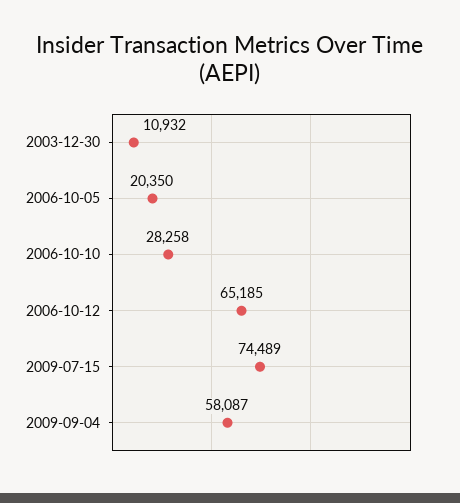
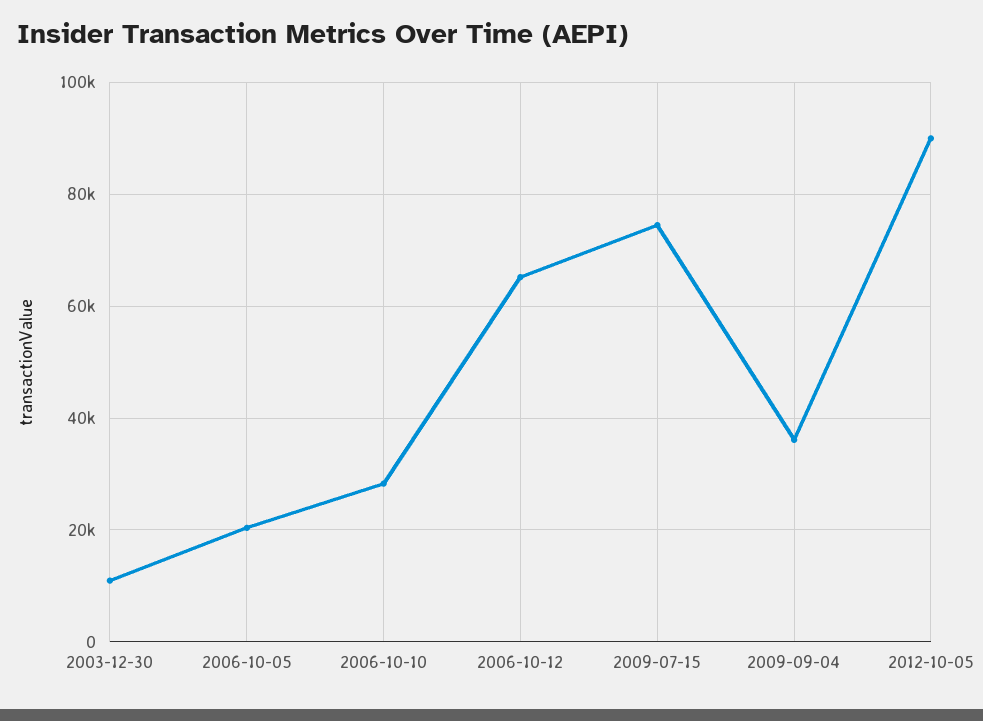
2009-09-04: 58087 -> 36000
2012-10-05: none -> 90000

